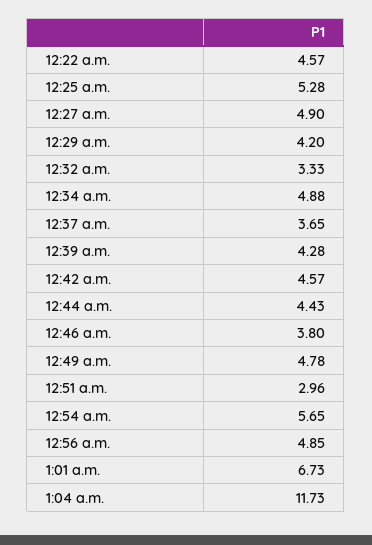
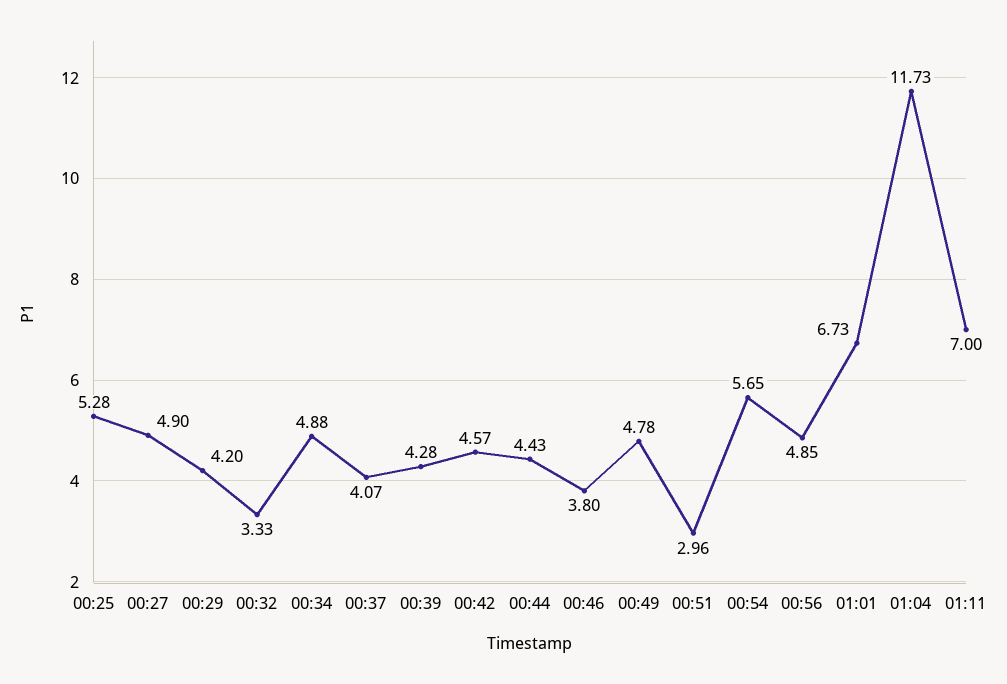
12:22 a.m.: 4.57 -> none
12:37 a.m.: 3.65 -> 4.07
01:11: none -> 7

